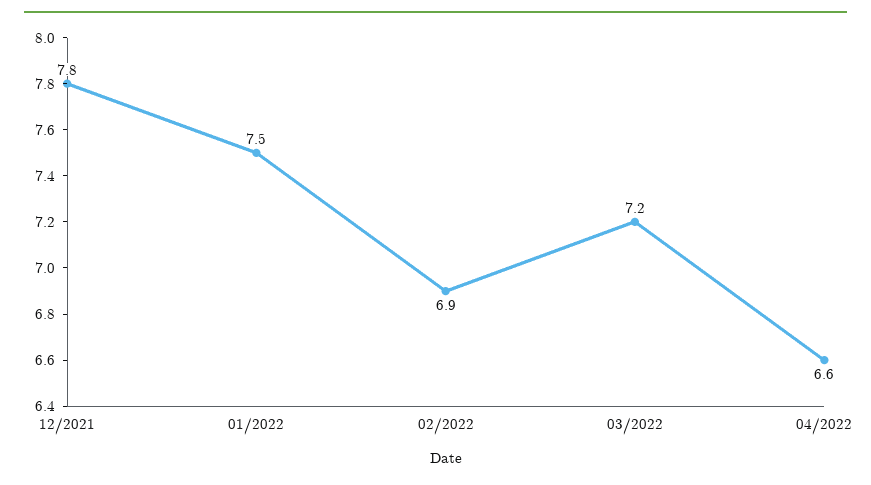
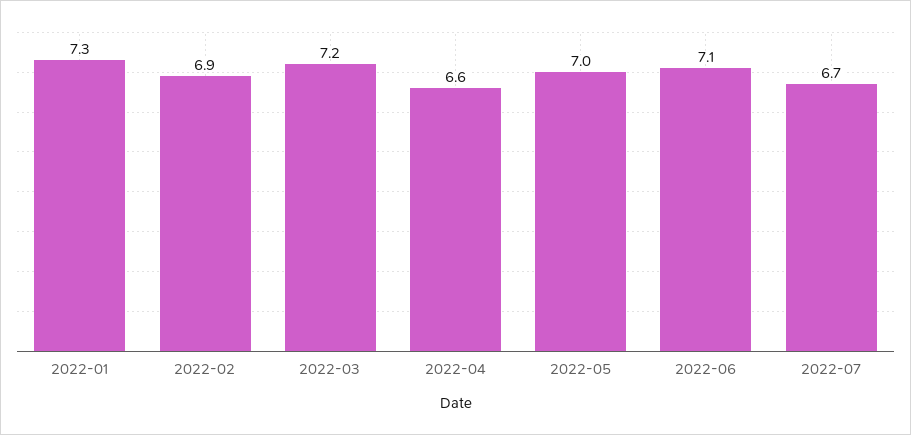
12/2021: 7.8 -> none
01/2022: 7.5 -> 7.3
2022-05: none -> 7
2022-06: none -> 7.1
2022-07: none -> 6.7

